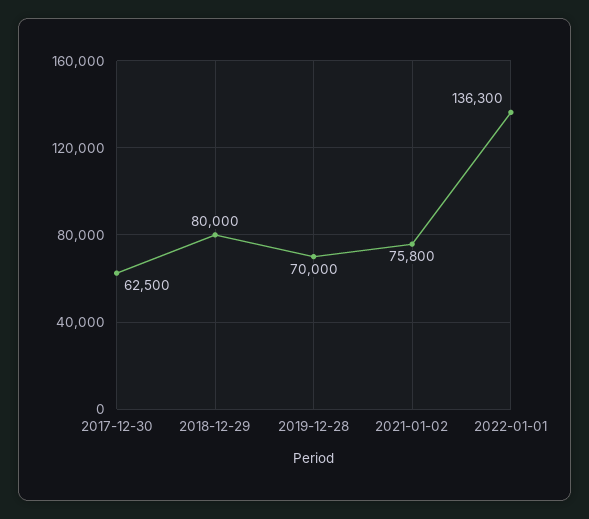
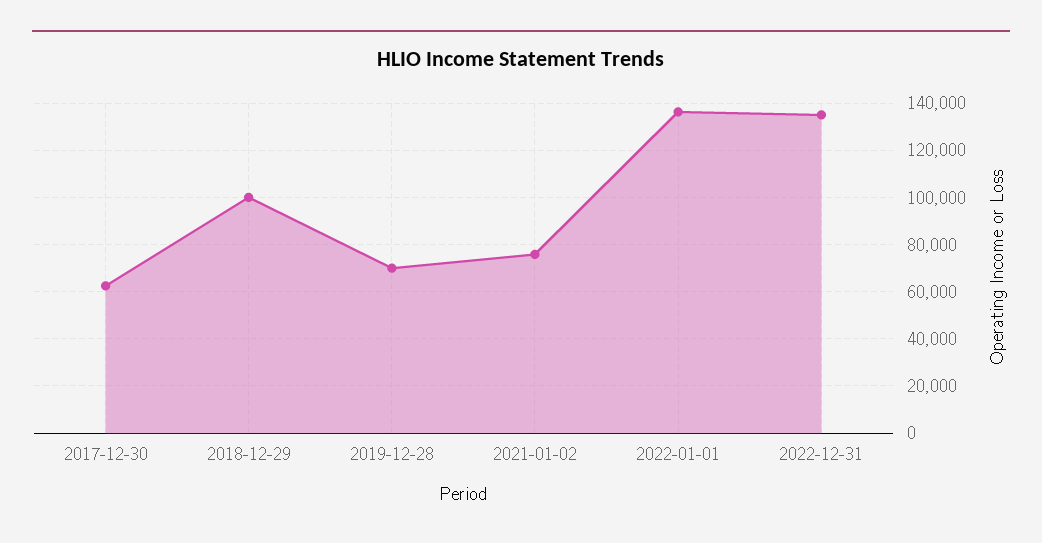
2018-12-29: 80000 -> 100000
2022-12-31: none -> 135000

